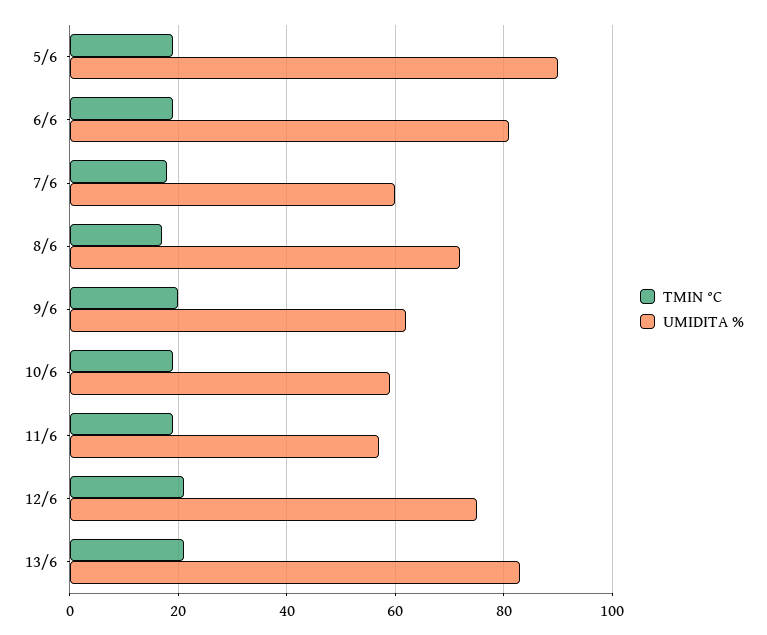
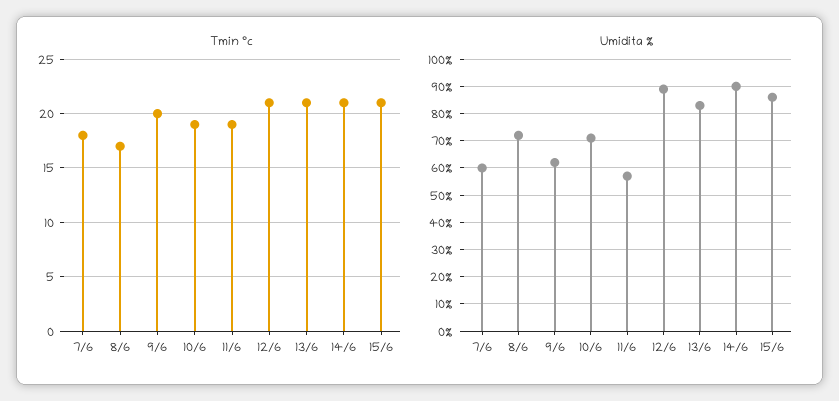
TMIN °C, 5/6: 20 -> none
UMIDITA %, 5/6: 90 -> none
TMIN °C, 6/6: 20 -> none
UMIDITA %, 6/6: 80 -> none
UMIDITA %, 10/6: 60 -> 70
UMIDITA %, 12/6: 75 -> 90
TMIN °C, 14/6: none -> 21
TMIN °C, 15/6: none -> 21
UMIDITA %, 14/6: none -> 90
UMIDITA %, 15/6: none -> 85

